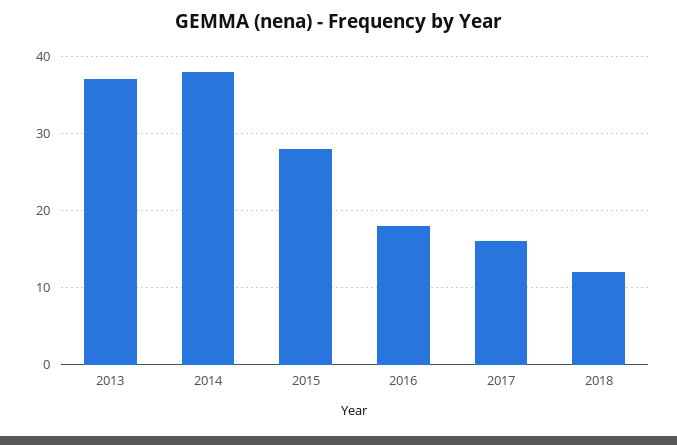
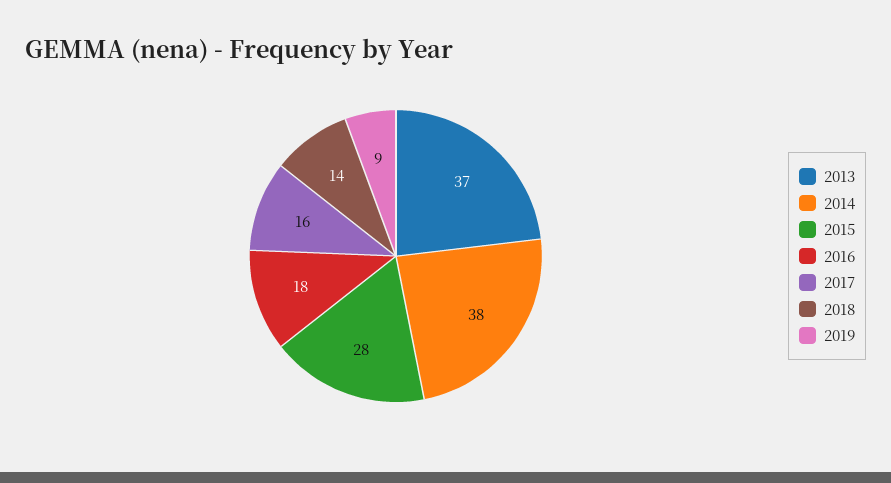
2018: 12 -> 14
2019: none -> 9

